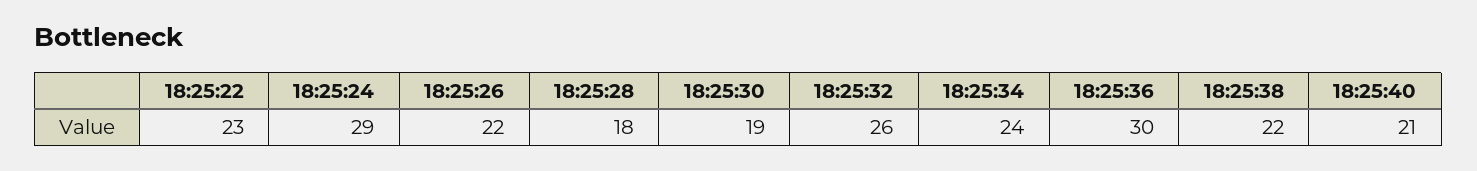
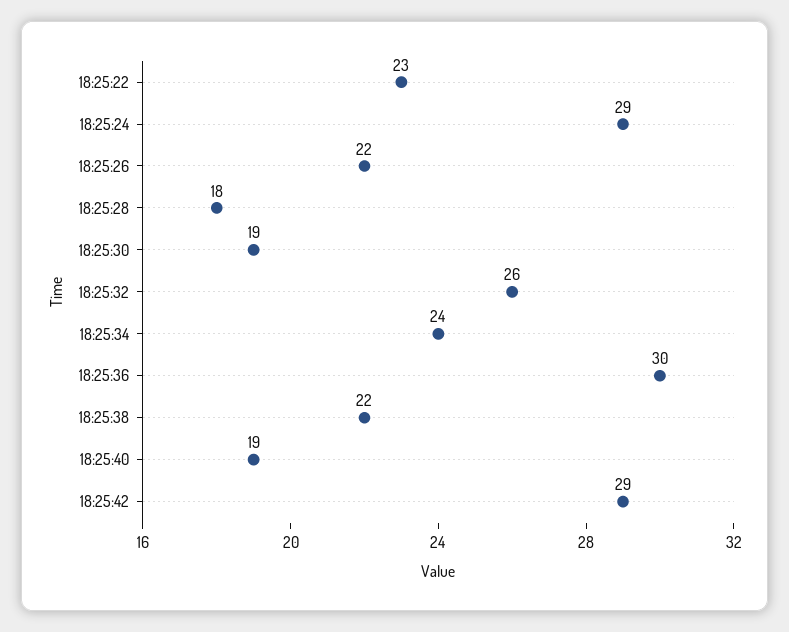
18:25:40: 21 -> 19
18:25:42: none -> 29

